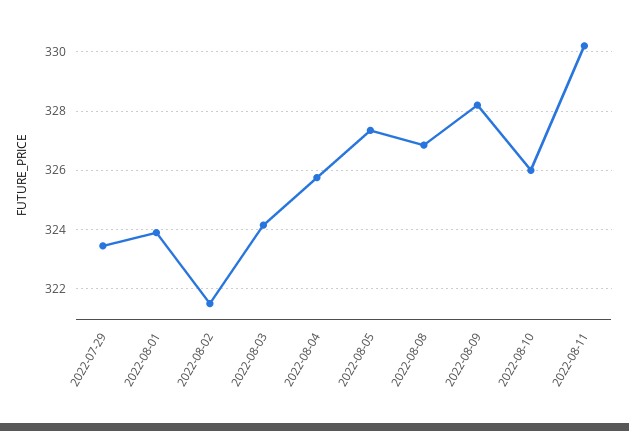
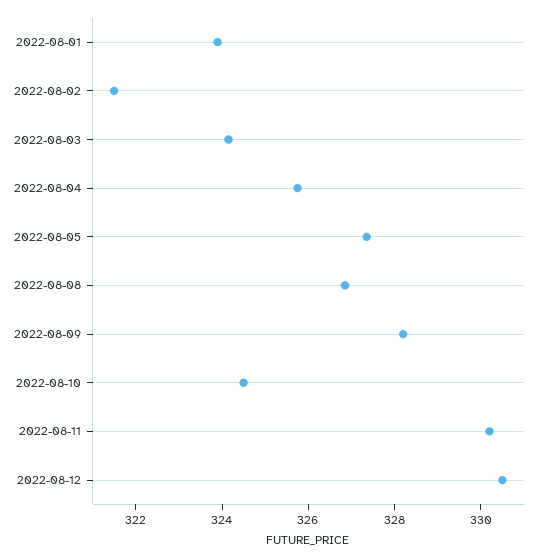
2022-07-29: 323.5 -> none
2022-08-10: 326 -> 324.5
2022-08-12: none -> 330.5

